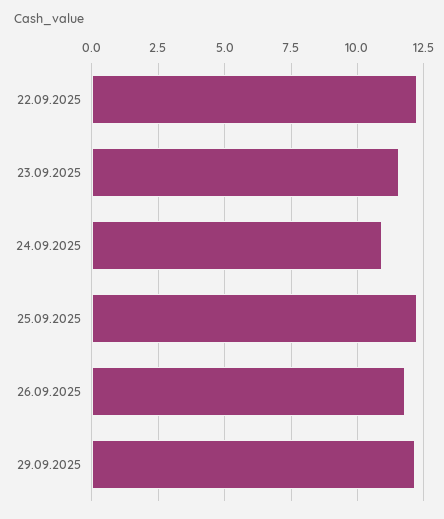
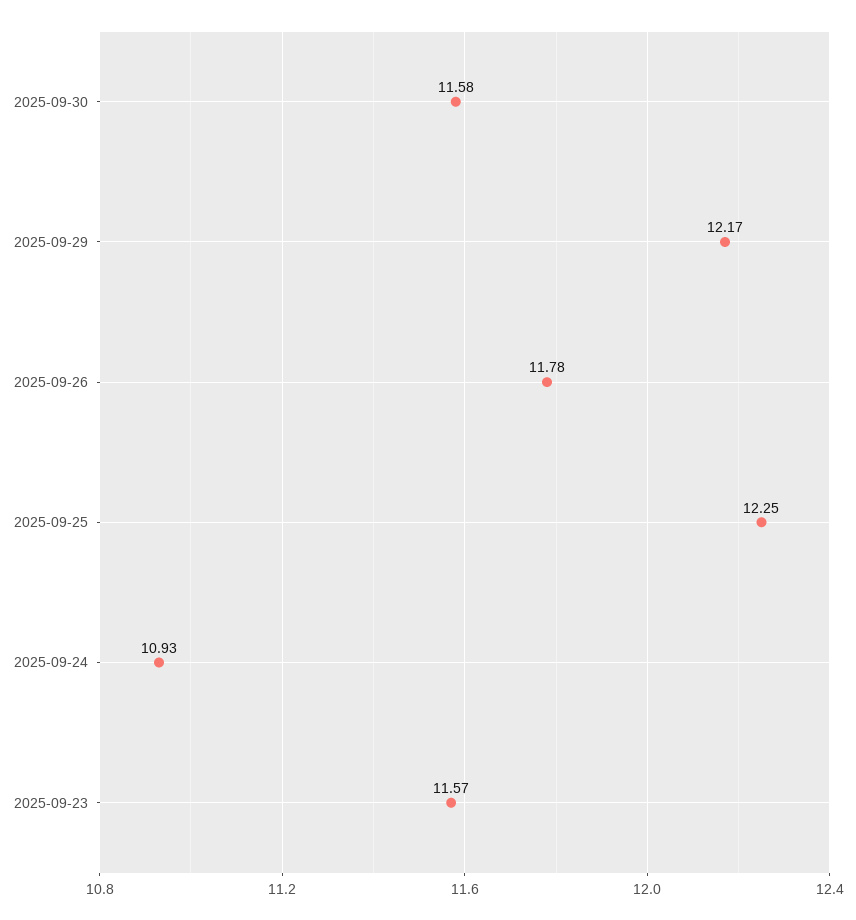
22.09.2025: 12.25 -> none
2025-09-30: none -> 11.58

